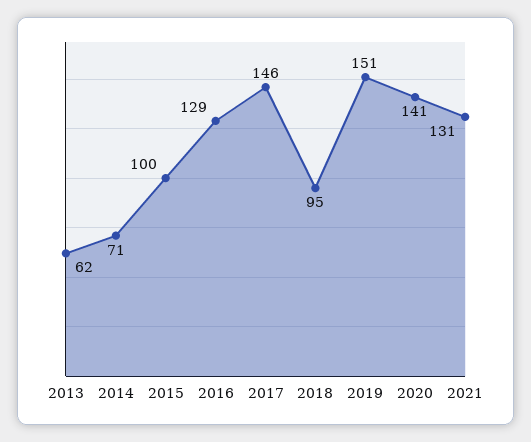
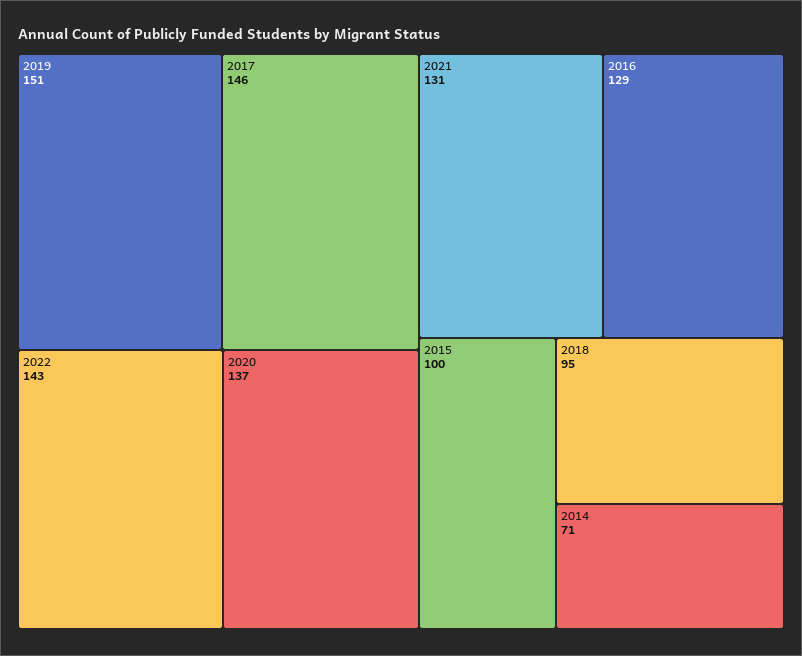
2013: 62 -> none
2020: 141 -> 137
2022: none -> 143

